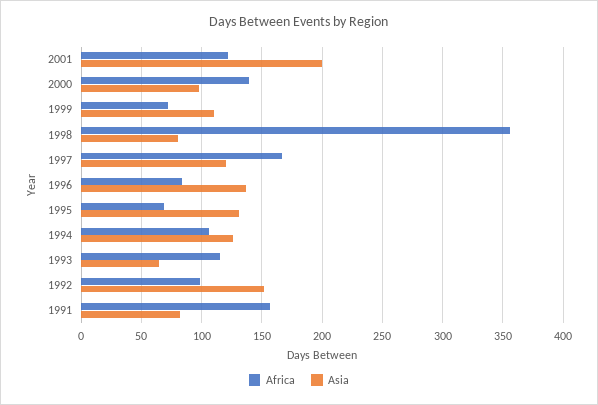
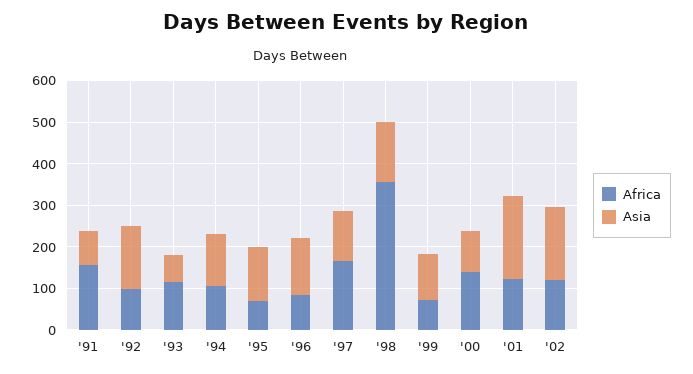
Asia, 1998: 80 -> 140
Africa, '02: none -> 120
Asia, '02: none -> 180

